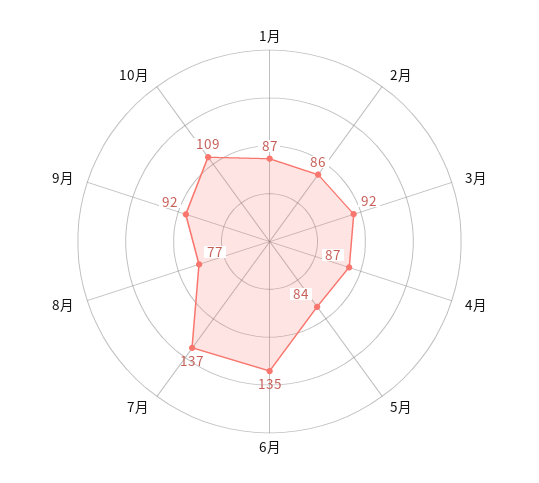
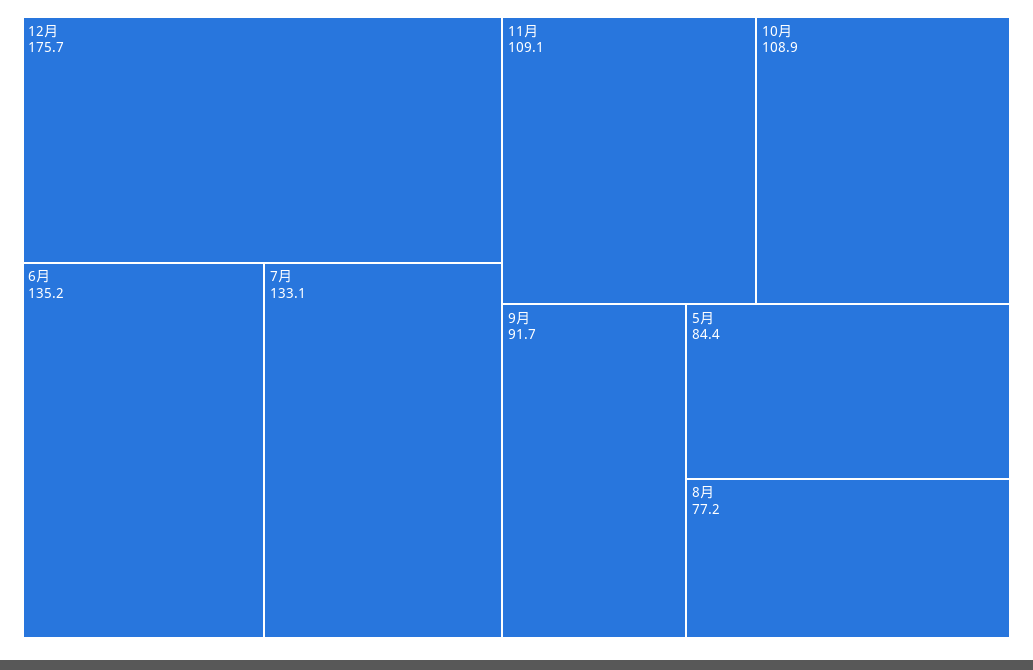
1月: 87 -> none
2月: 86 -> none
3月: 92 -> none
4月: 87 -> none
7月: 137 -> 133.1
12月: none -> 175.7
11月: none -> 109.1

